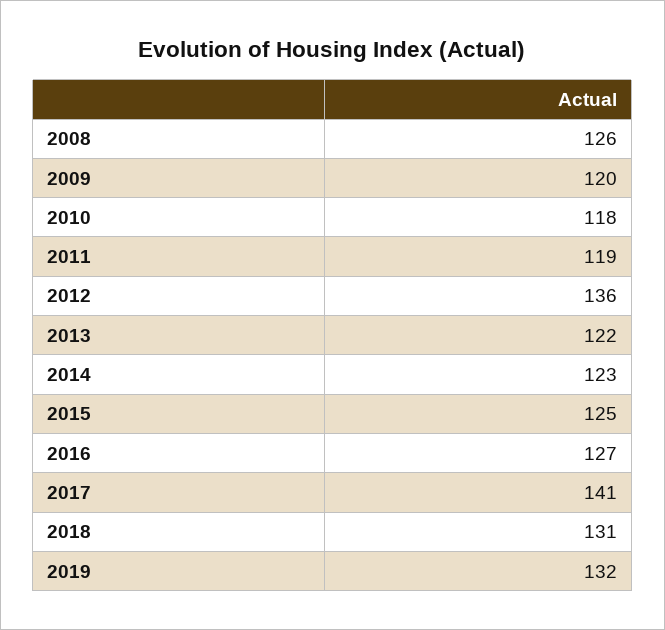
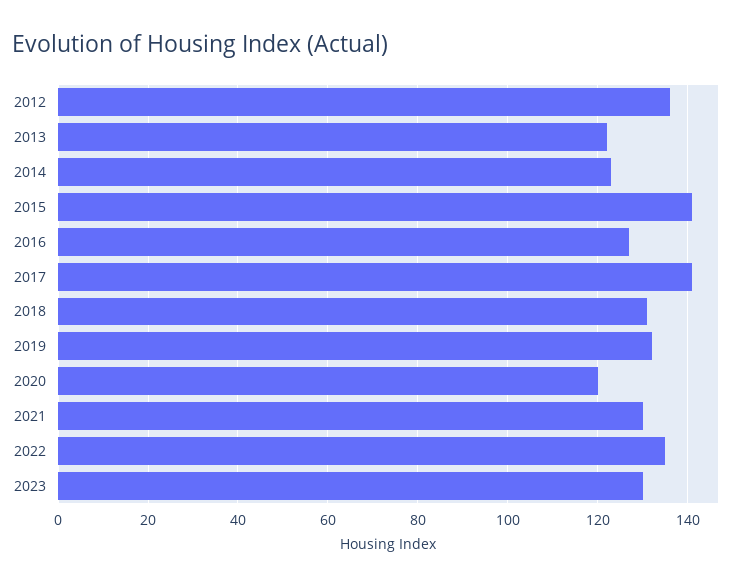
2008: 126 -> none
2009: 120 -> none
2010: 118 -> none
2011: 119 -> none
2015: 125 -> 140
2020: none -> 120
2021: none -> 130
2022: none -> 135
2023: none -> 130

